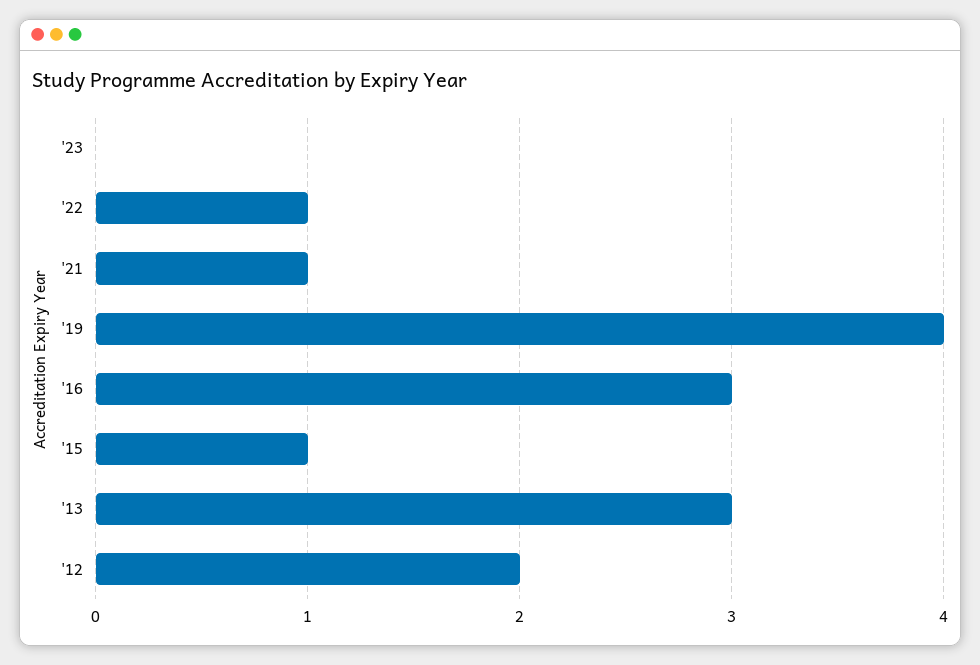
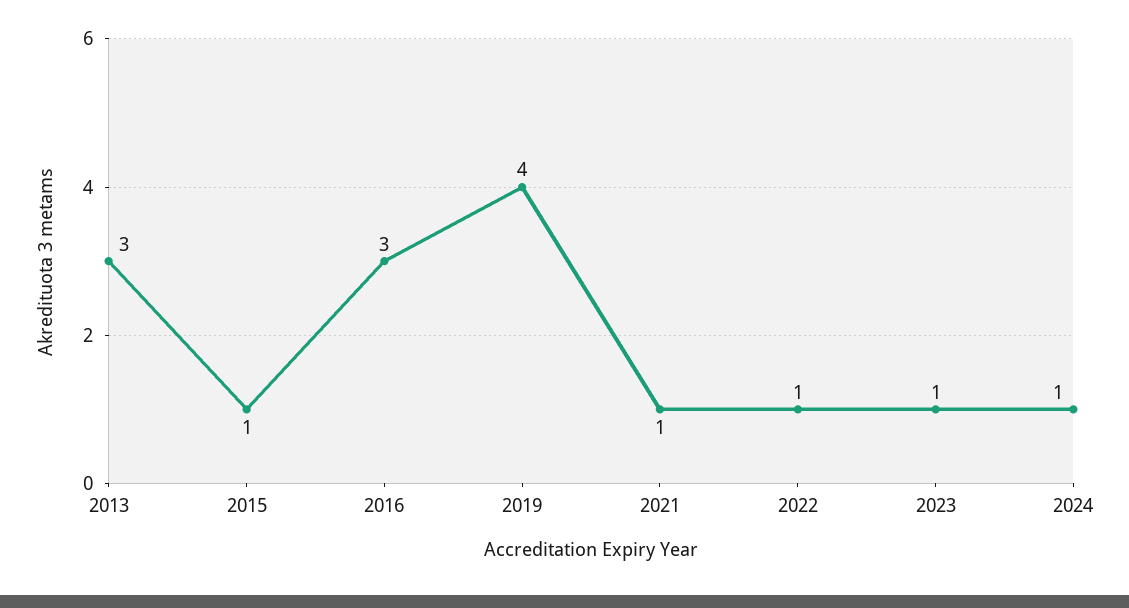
'23: 0 -> 1
'12: 2 -> none
2024: none -> 1

